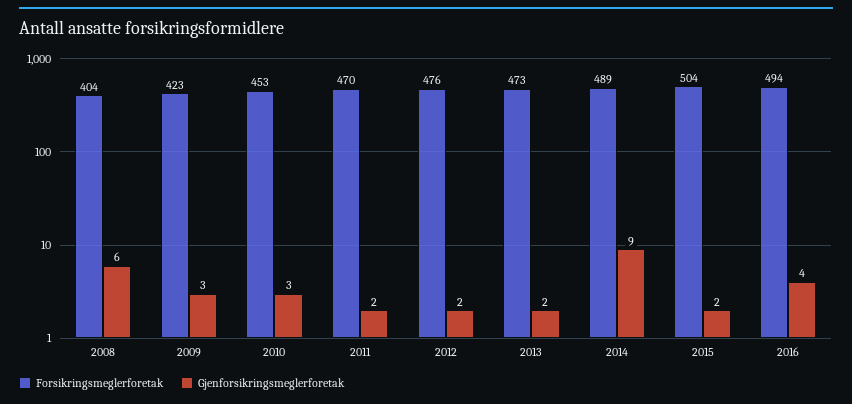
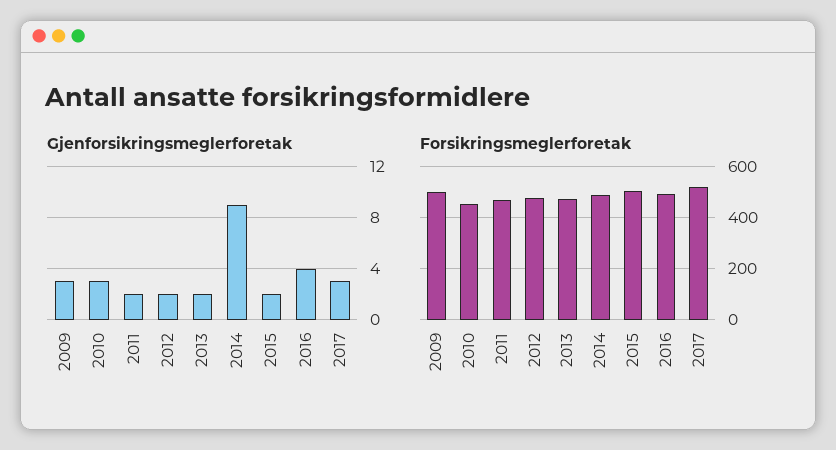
Forsikringsmeglerforetak, 2008: 404 -> none
Gjenforsikringsmeglerforetak, 2008: 6 -> none
Forsikringsmeglerforetak, 2009: 423 -> 500
Gjenforsikringsmeglerforetak, 2017: none -> 3
Forsikringsmeglerforetak, 2017: none -> 525

